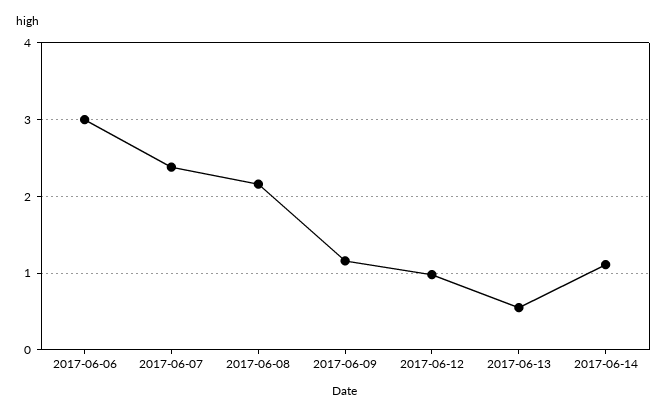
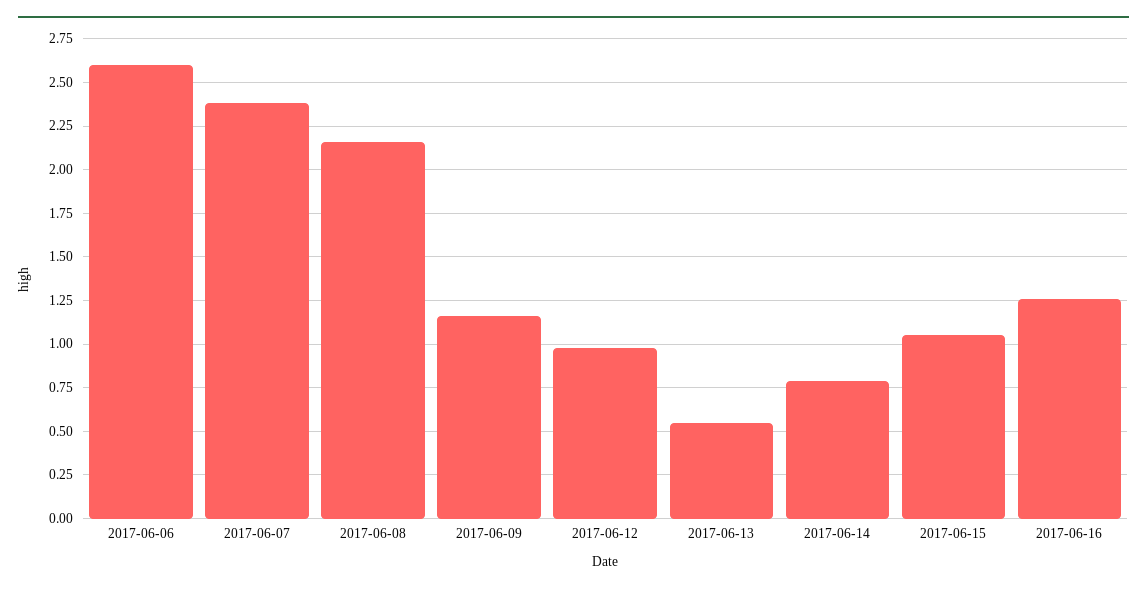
2017-06-06: 3 -> 2.6
2017-06-14: 1.1 -> 0.8
2017-06-15: none -> 1.05
2017-06-16: none -> 1.25

